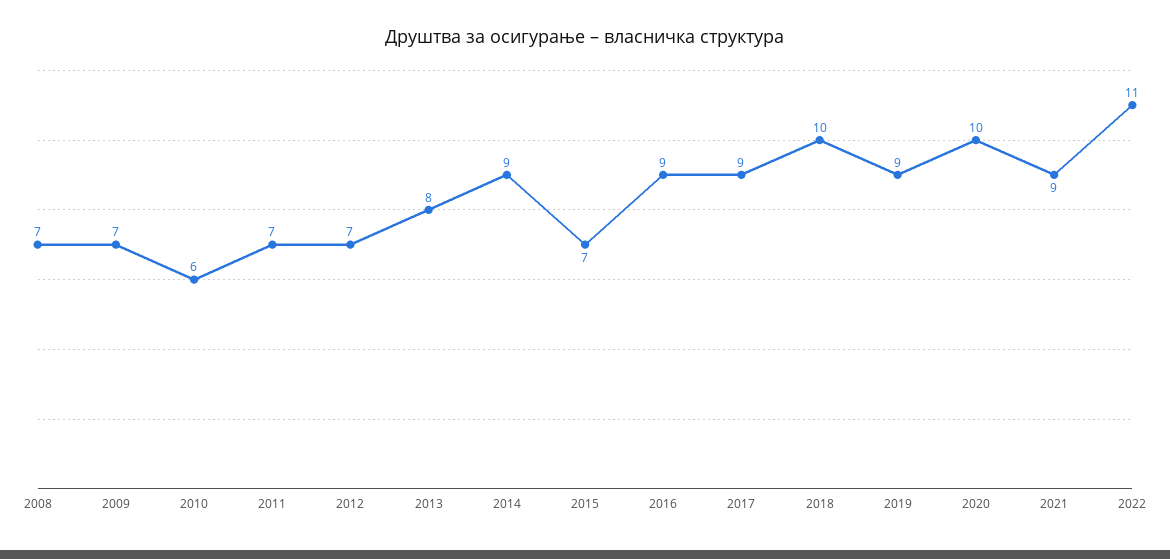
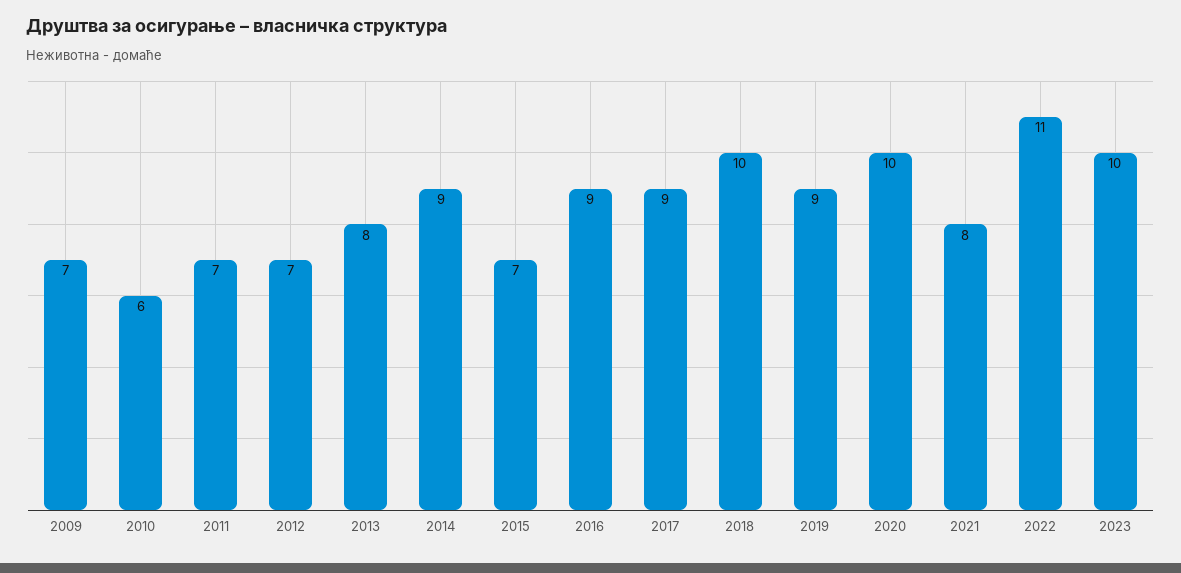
2008: 7 -> none
2021: 9 -> 8
2023: none -> 10

